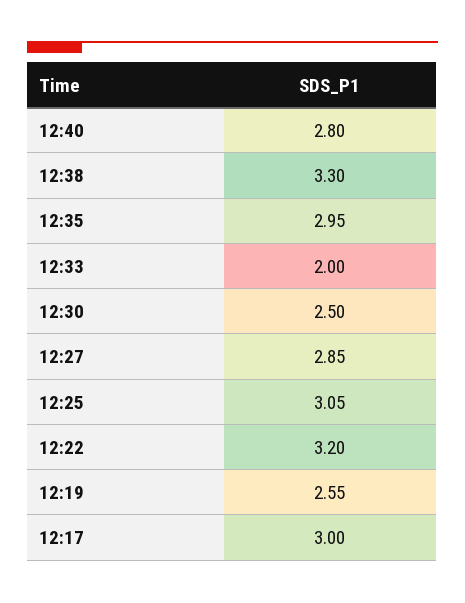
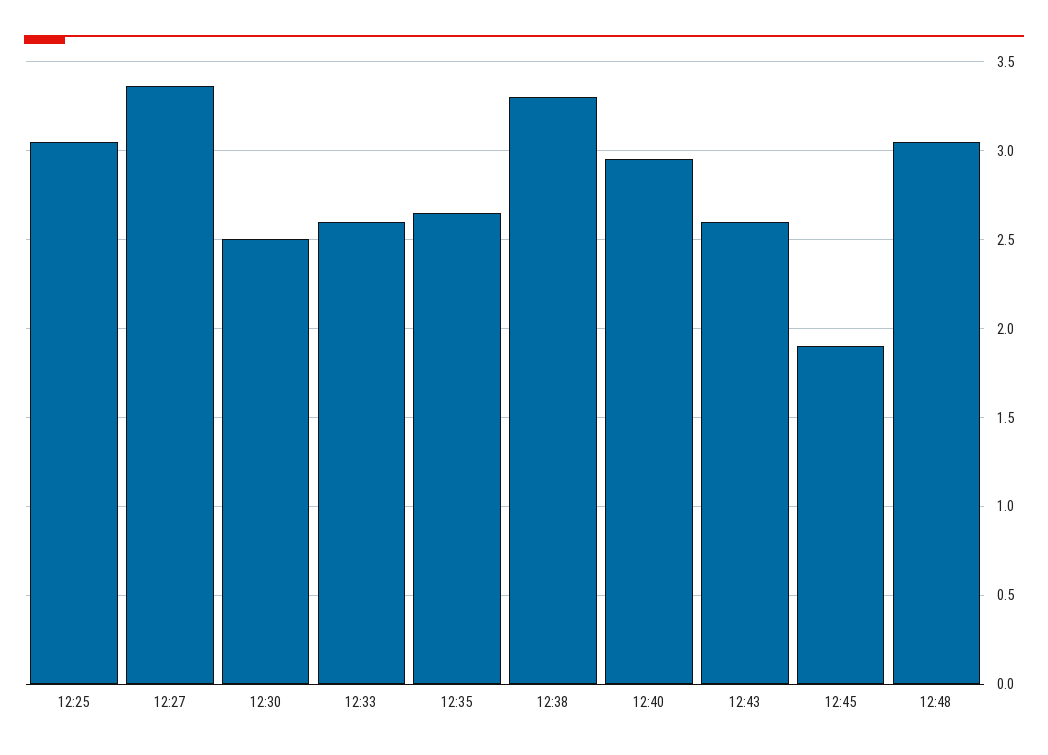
12:40: 2.8 -> 2.95
12:35: 2.95 -> 2.65
12:33: 2 -> 2.6
12:27: 2.85 -> 3.35
12:22: 3.2 -> none
12:19: 2.55 -> none
12:17: 3 -> none
12:43: none -> 2.6
12:45: none -> 1.9
12:48: none -> 3.05

